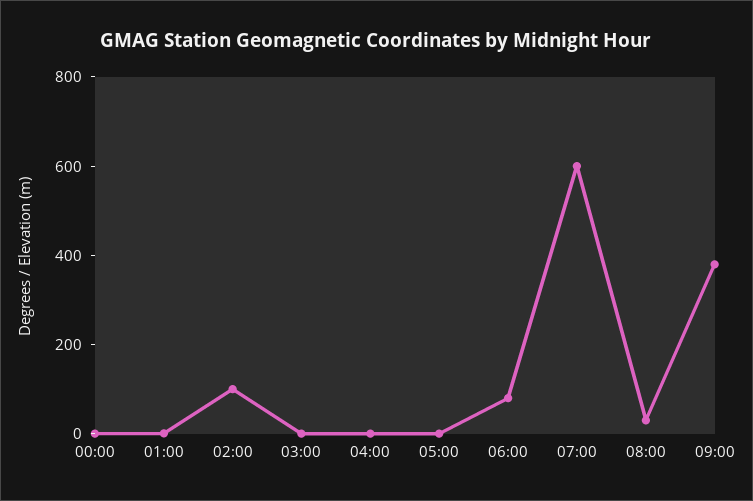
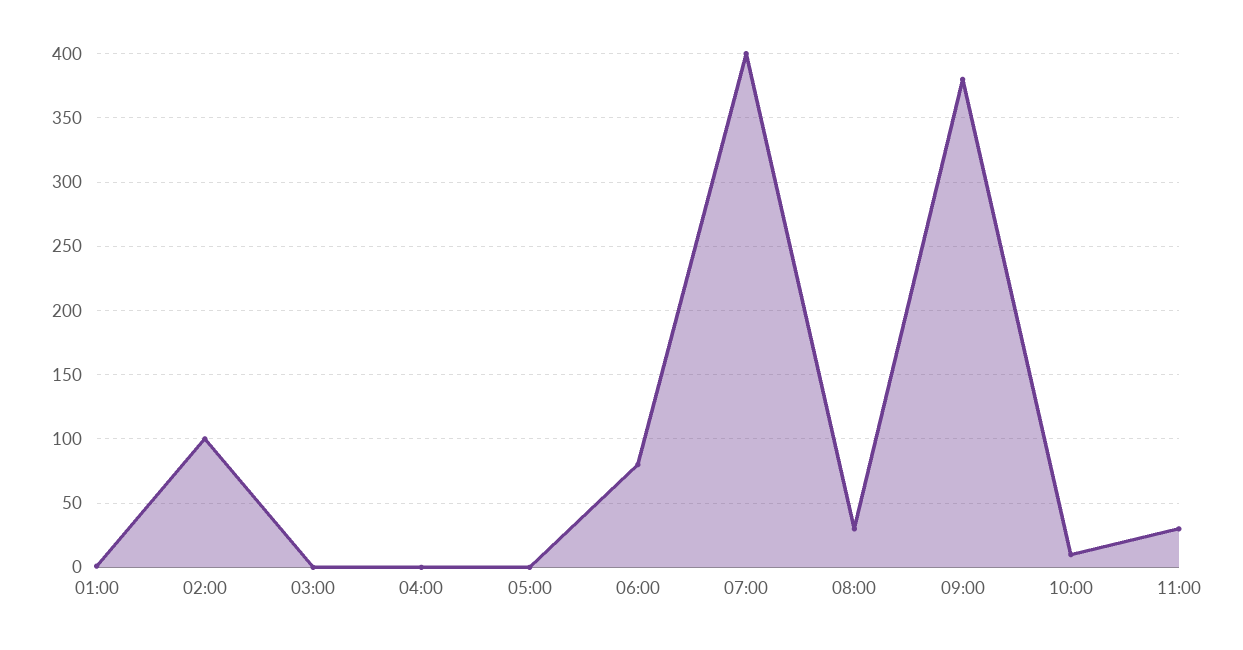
00:00: 0 -> none
07:00: 600 -> 400
10:00: none -> 10
11:00: none -> 30

